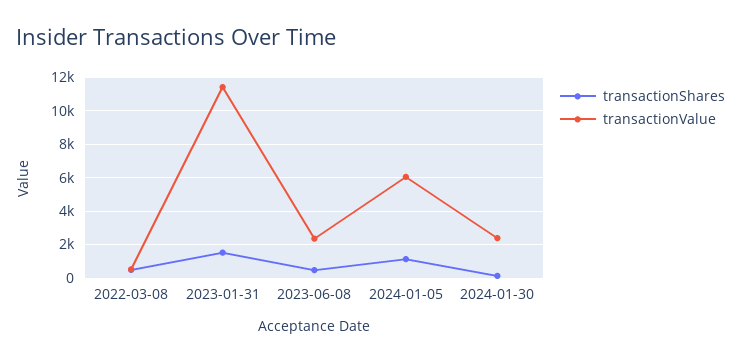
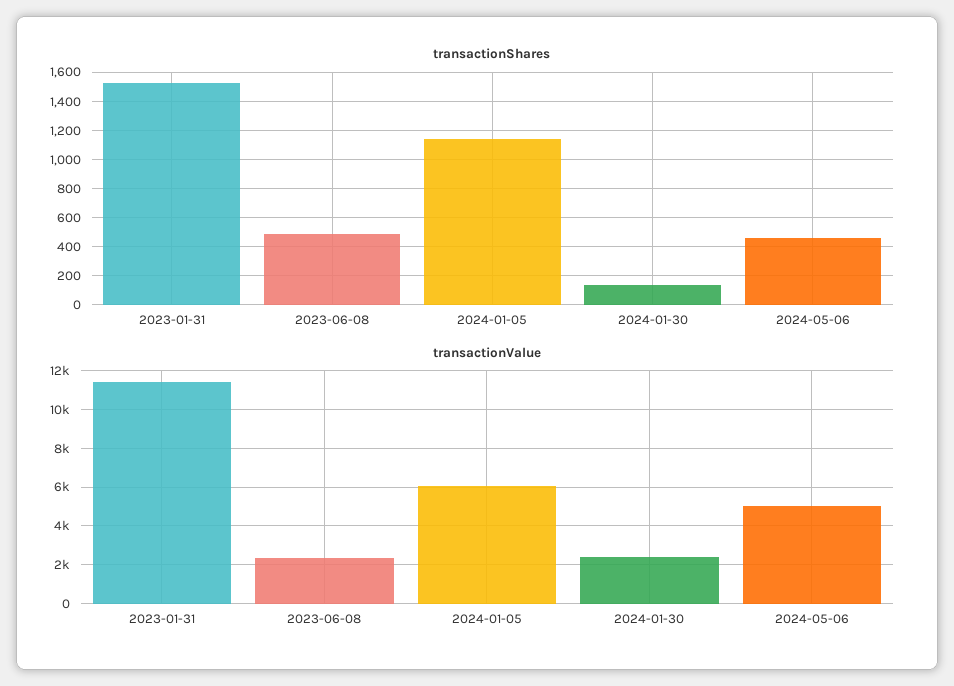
transactionShares, 2022-03-08: 500 -> none
transactionValue, 2022-03-08: 500 -> none
transactionShares, 2024-05-06: none -> 450
transactionValue, 2024-05-06: none -> 5000

